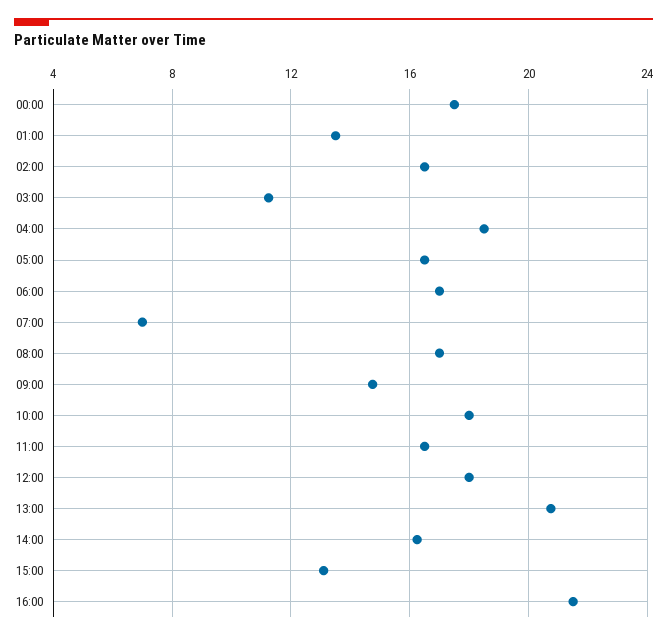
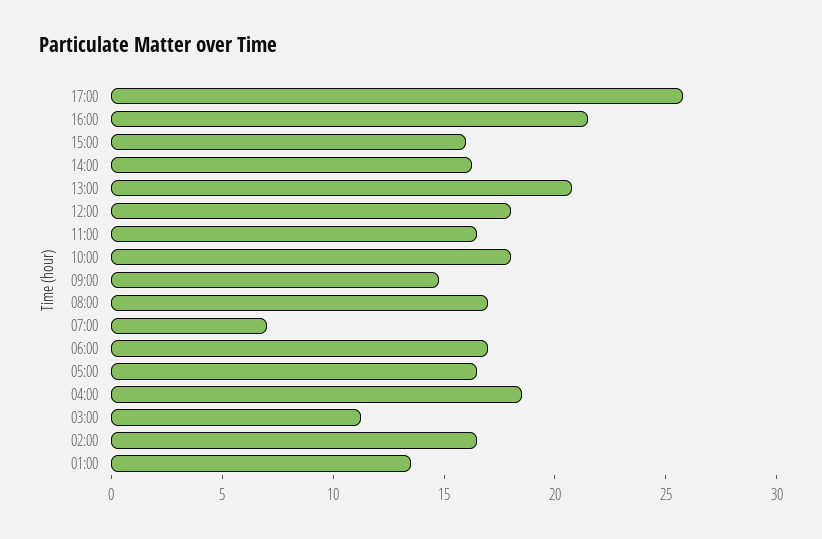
00:00: 17.5 -> none
15:00: 13 -> 16
17:00: none -> 26

